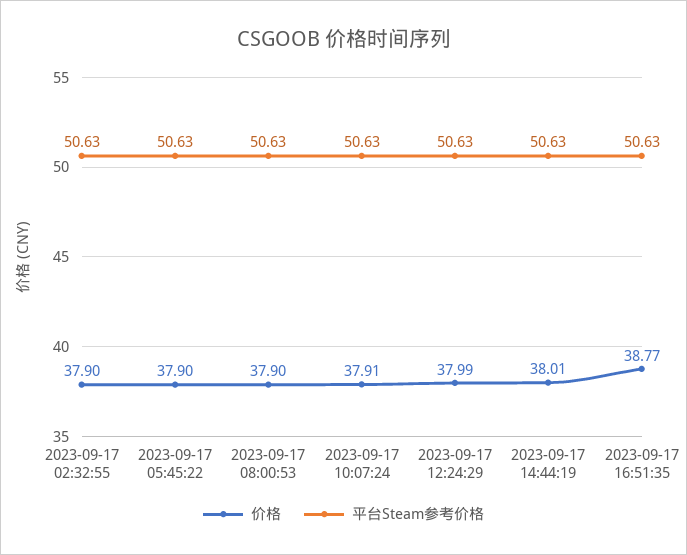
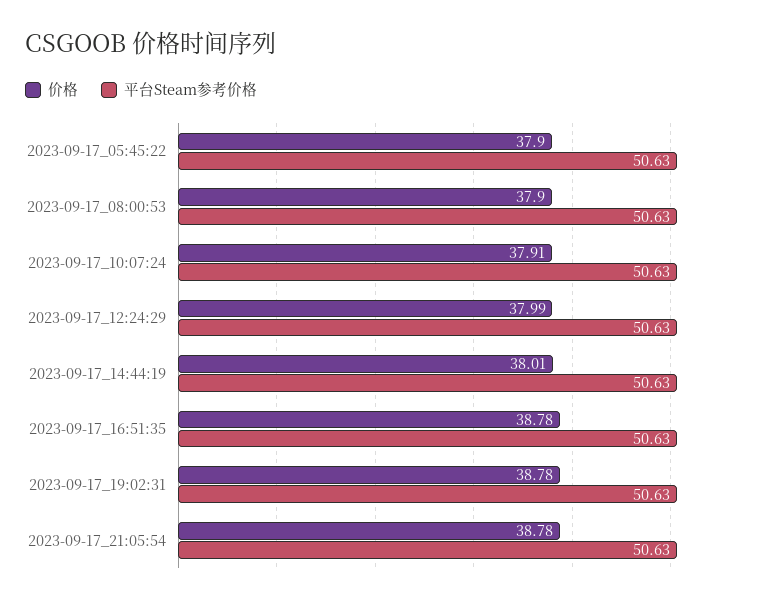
价格, 2023-09-17 02:32:55: 37.9 -> none
平台Steam参考价格, 2023-09-17 02:32:55: 50.63 -> none
价格, 2023-09-17 16:51:35: 38.77 -> 38.78
价格, 2023-09-17_19:02:31: none -> 38.78
平台Steam参考价格, 2023-09-17_19:02:31: none -> 50.63
价格, 2023-09-17_21:05:54: none -> 38.78
平台Steam参考价格, 2023-09-17_21:05:54: none -> 50.63

